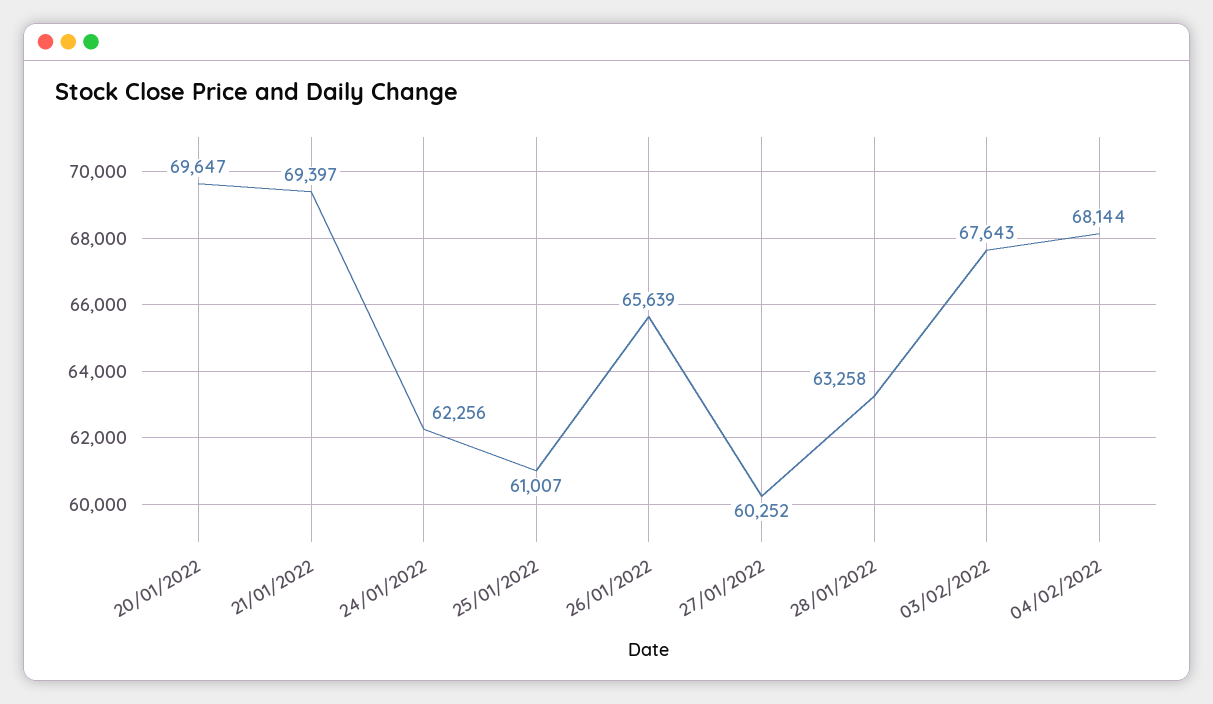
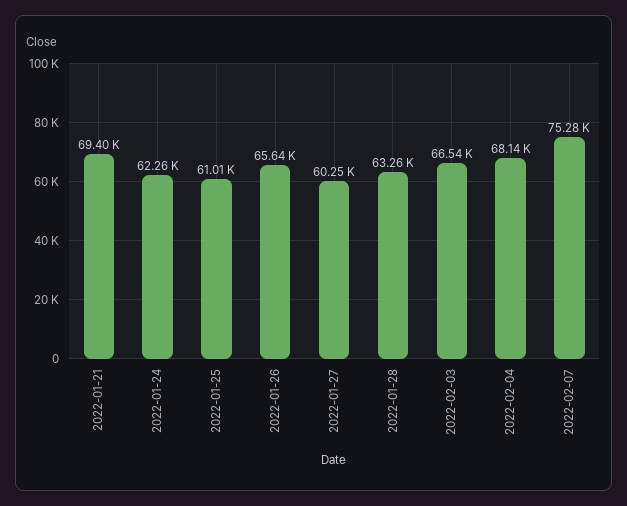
20/01/2022: 69647 -> none
03/02/2022: 67643 -> 66540
2022-02-07: none -> 75280

